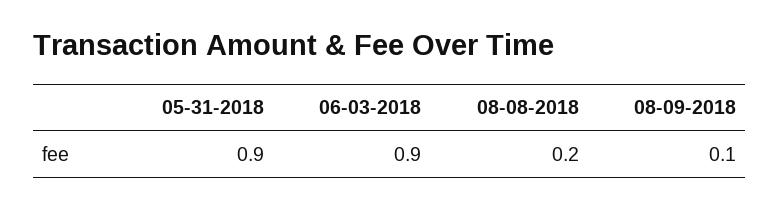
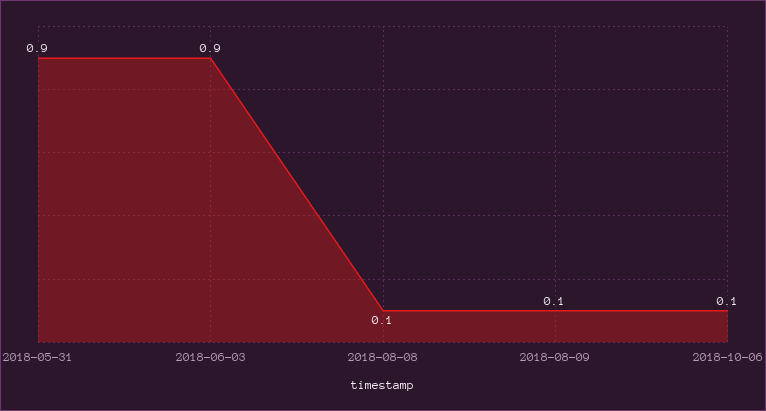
08-08-2018: 0.2 -> 0.1
2018-10-06: none -> 0.1

